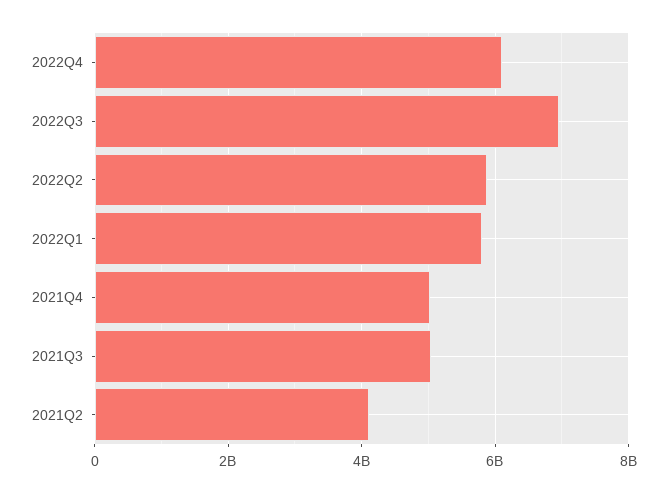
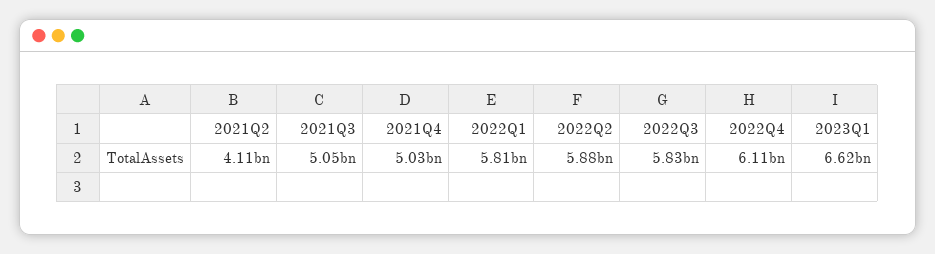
2022Q3: 7000000000 -> 5830000000
2023Q1: none -> 6620000000

